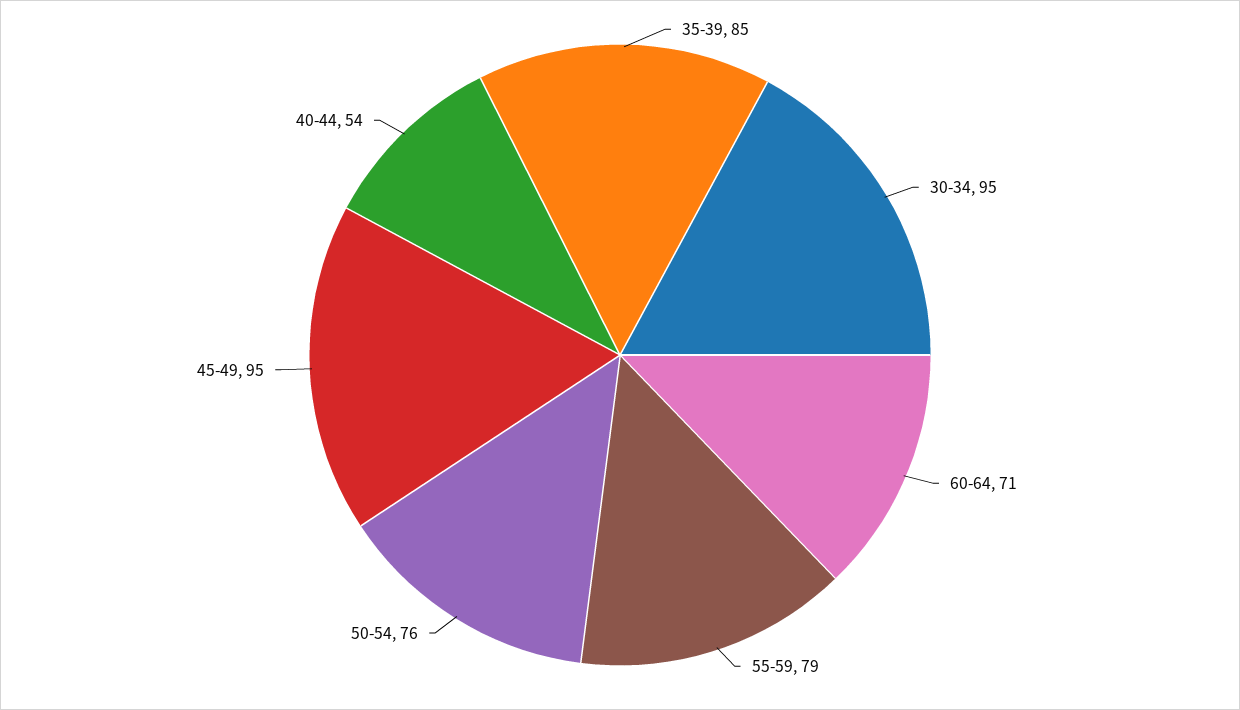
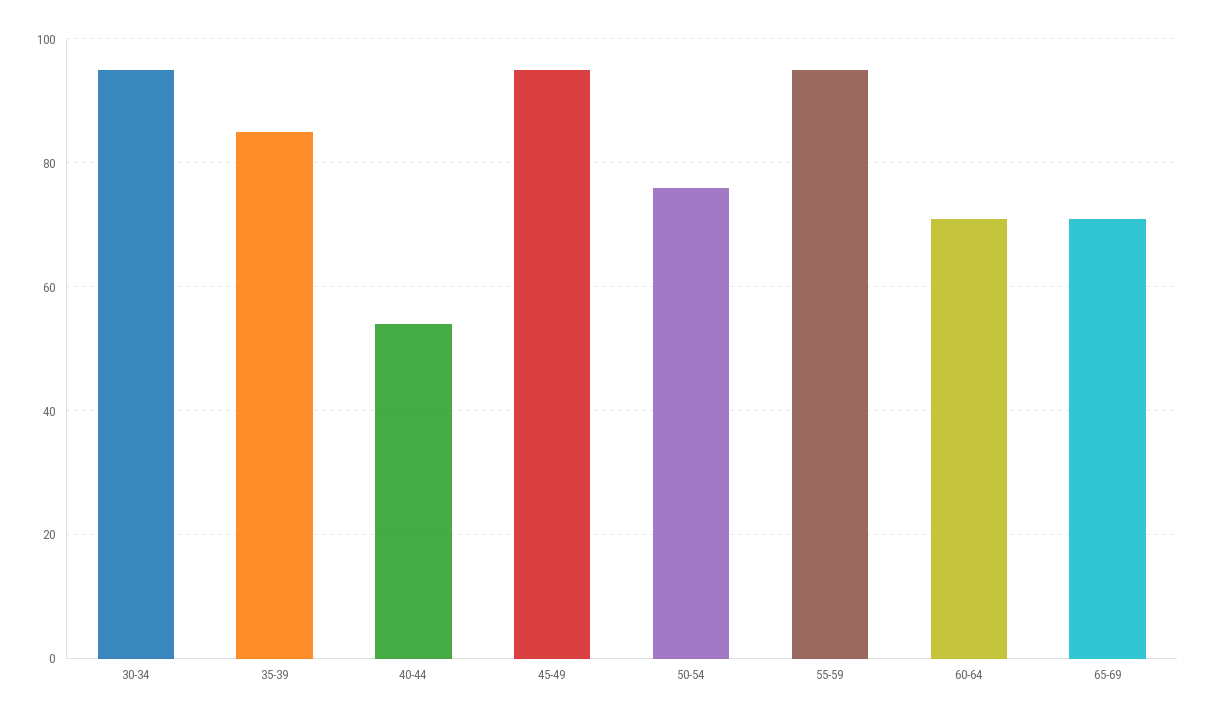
55-59: 79 -> 95
65-69: none -> 70

